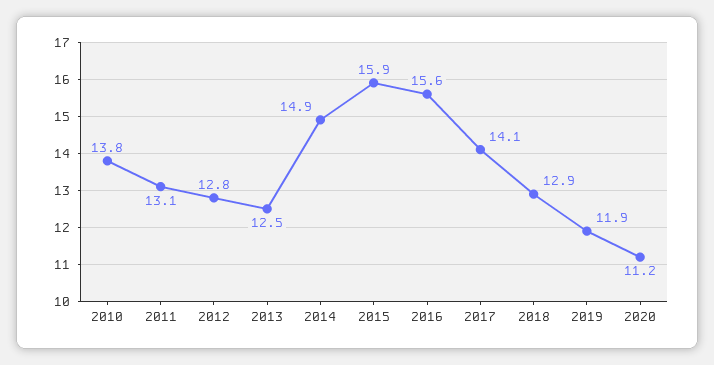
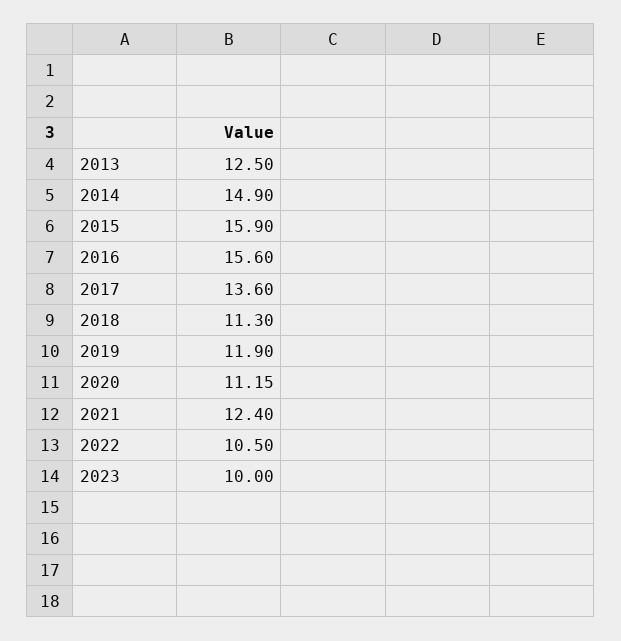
2010: 13.8 -> none
2011: 13.1 -> none
2012: 12.8 -> none
2017: 14.1 -> 13.6
2018: 12.9 -> 11.3
2021: none -> 12.4
2022: none -> 10.5
2023: none -> 10

